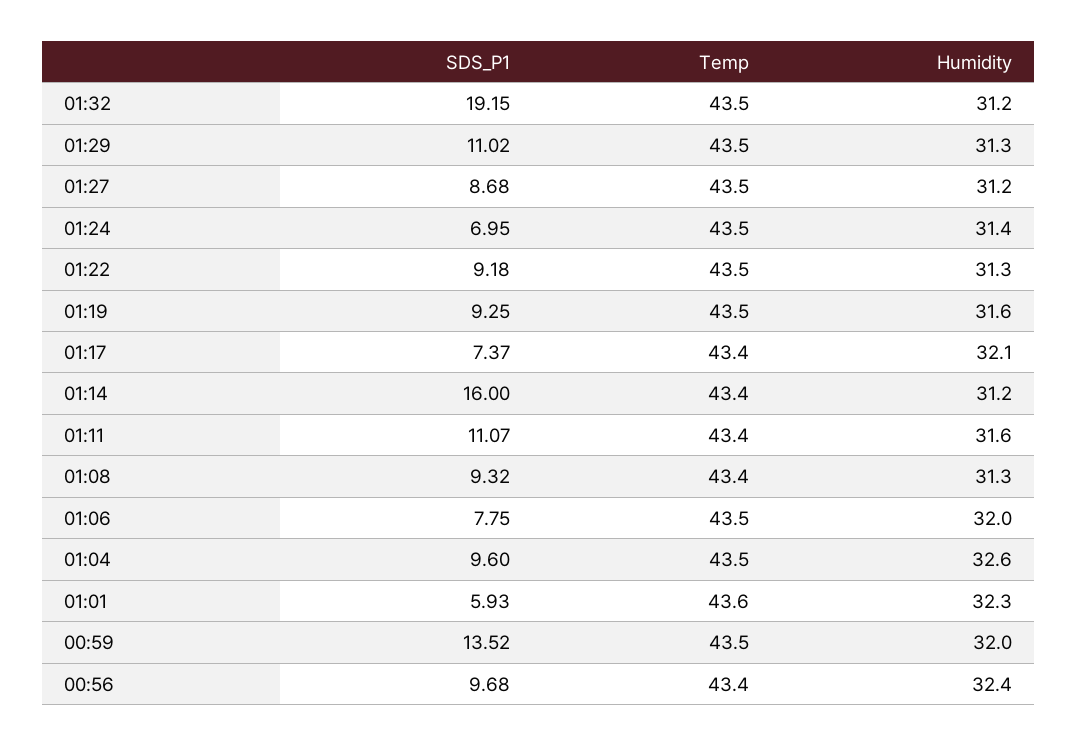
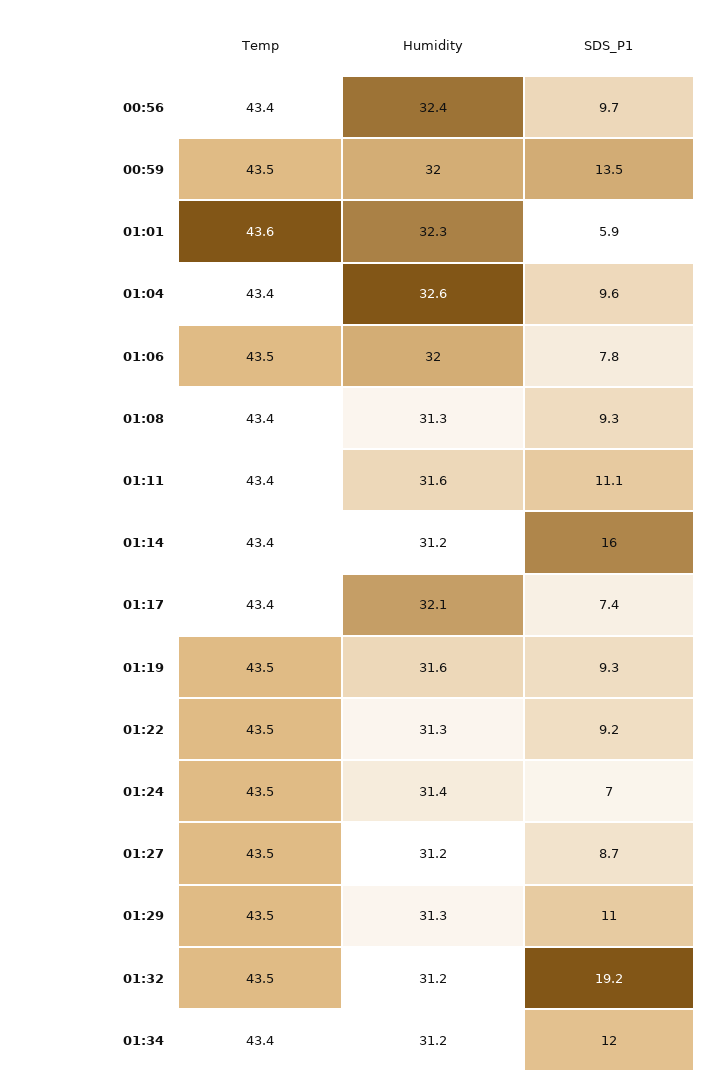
Temp, 01:04: 43.5 -> 43.4
Temp, 01:34: none -> 43.4
Humidity, 01:34: none -> 31.2
SDS_P1, 01:34: none -> 12

